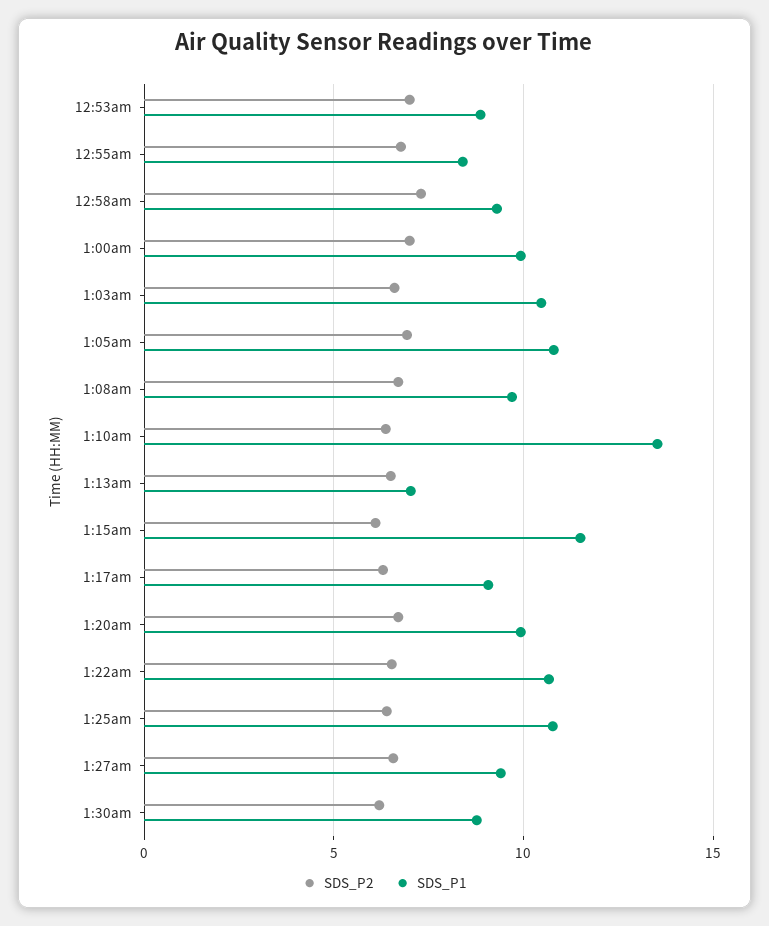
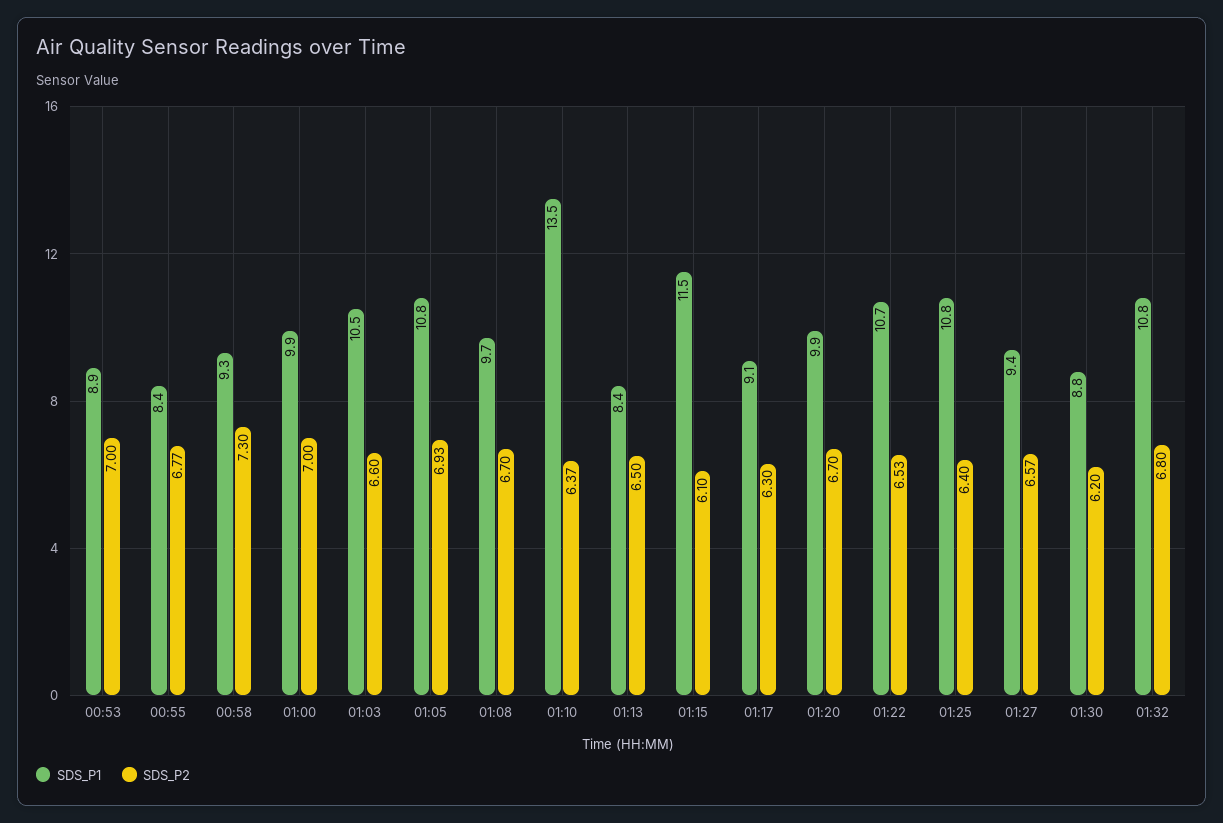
SDS_P1, 1:13am: 7 -> 8.4
SDS_P1, 01:32: none -> 10.8
SDS_P2, 01:32: none -> 6.8

